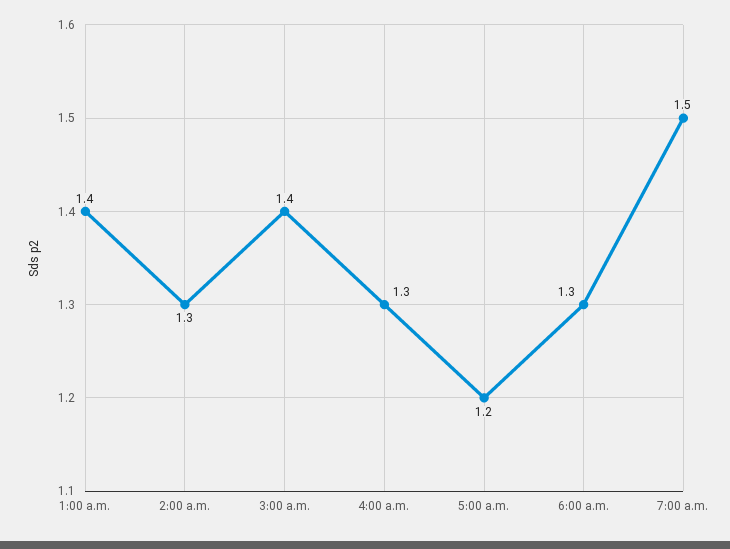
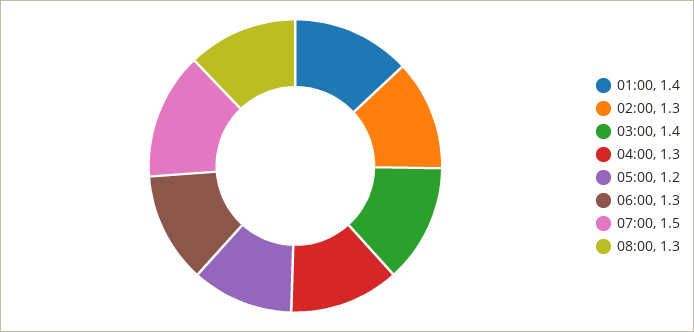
08:00: none -> 1.3

